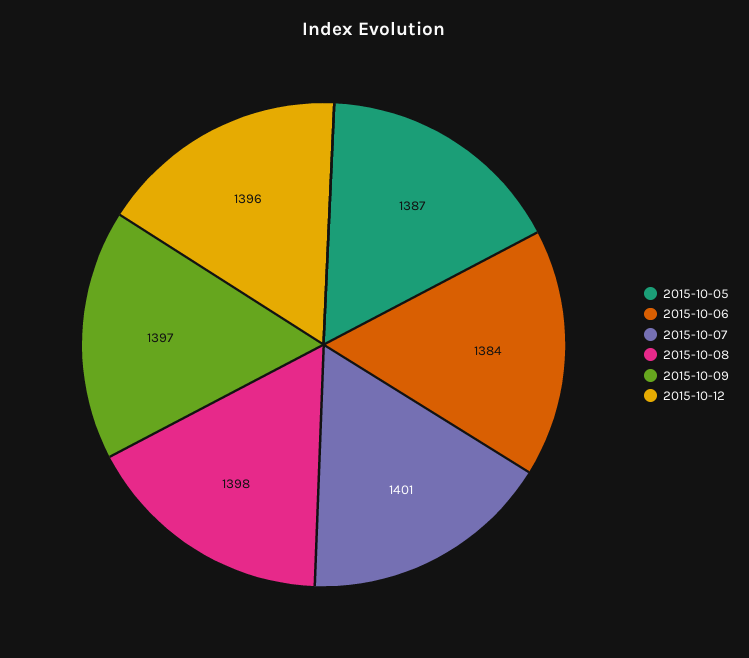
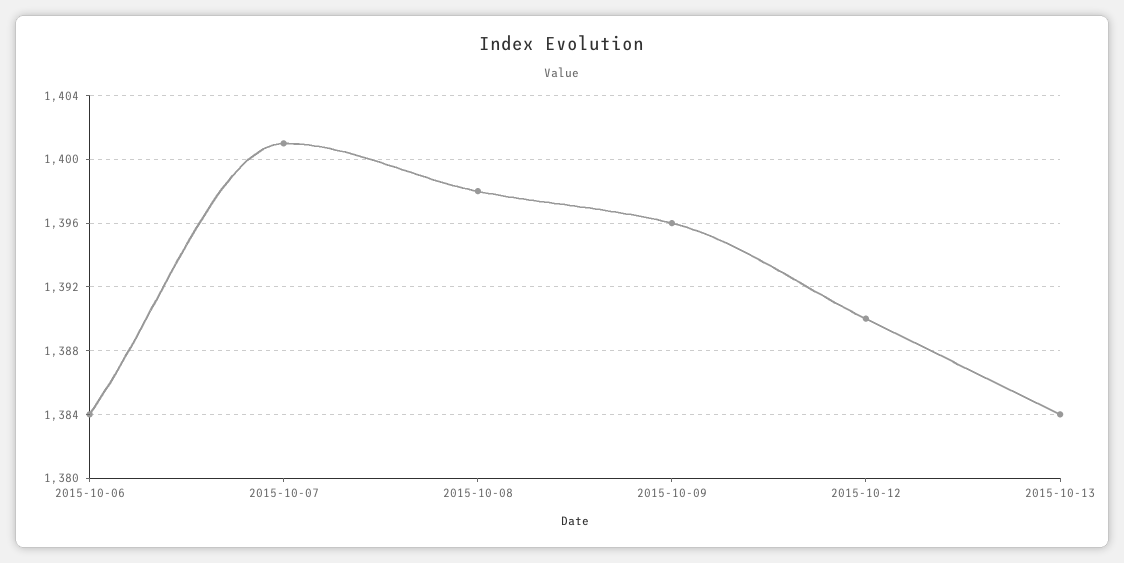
2015-10-05: 1387 -> none
2015-10-09: 1397 -> 1396
2015-10-12: 1396 -> 1390
2015-10-13: none -> 1384

